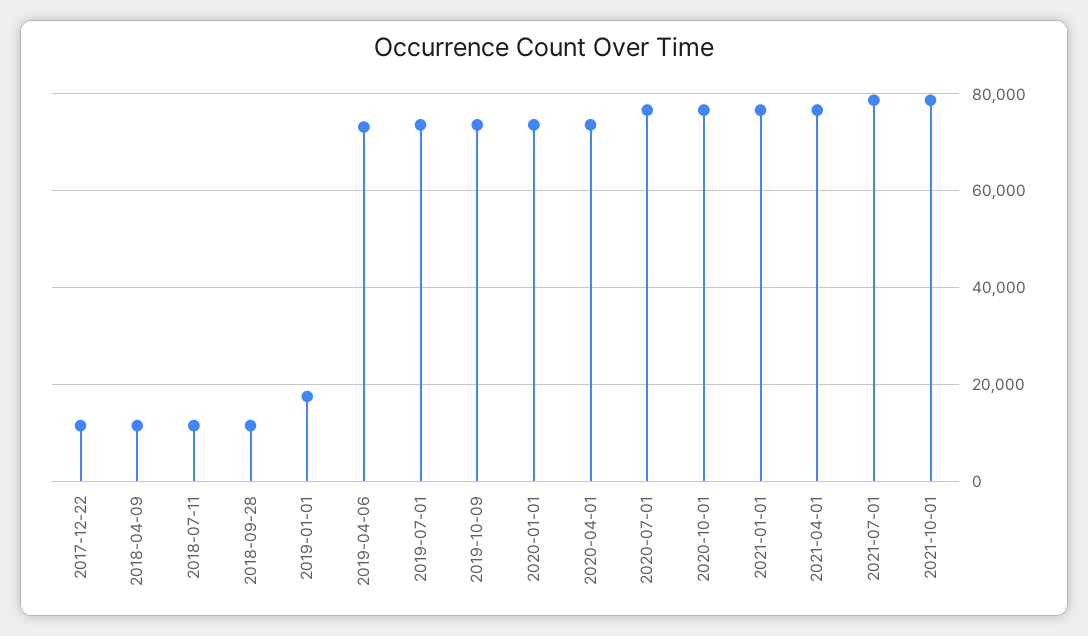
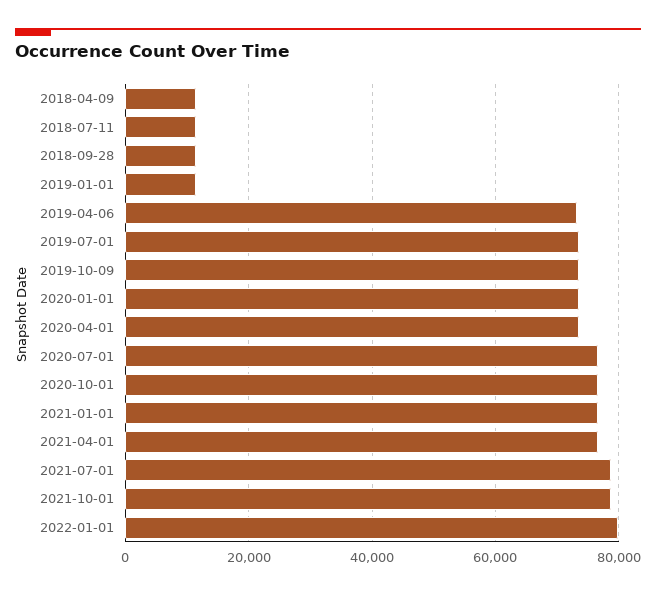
2017-12-22: 12000 -> none
2019-01-01: 18000 -> 12000
2022-01-01: none -> 80000

